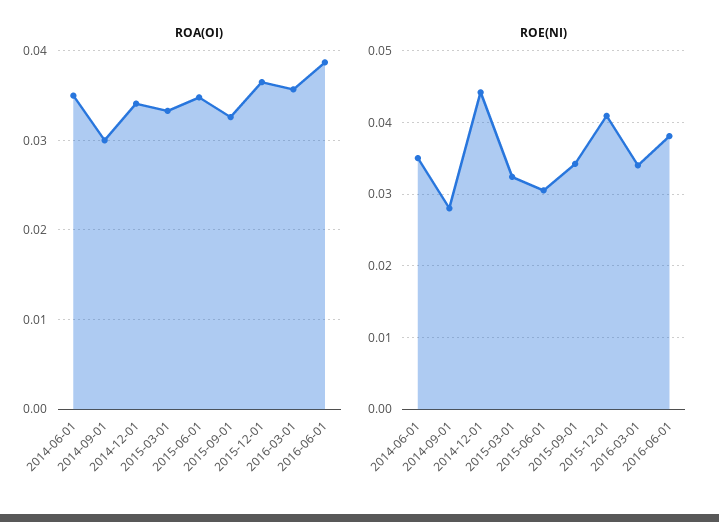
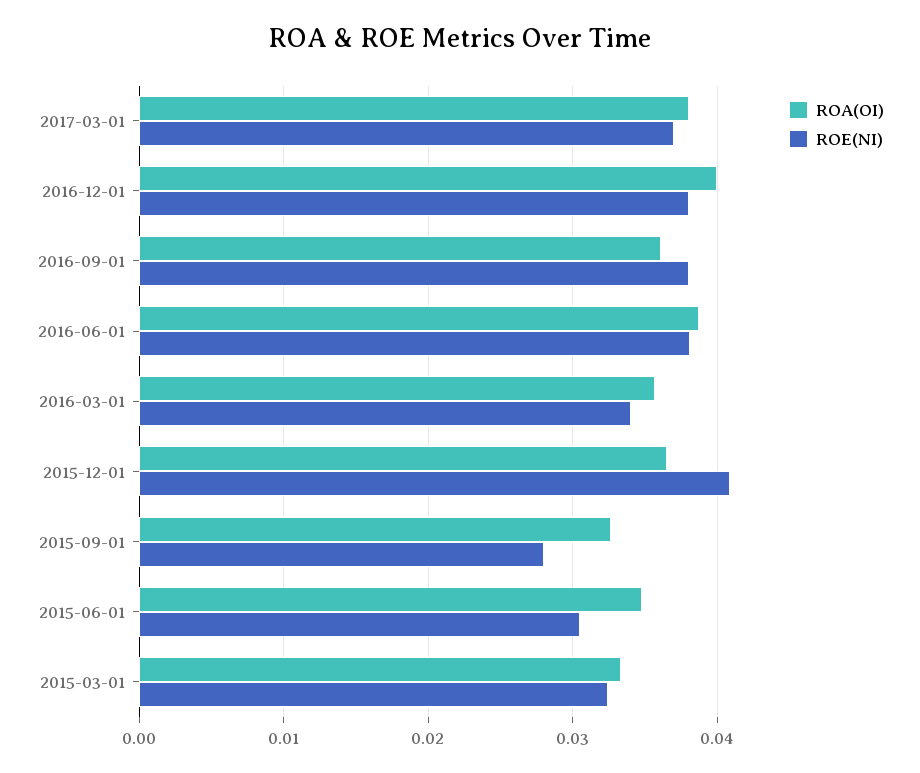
ROA(OI), 2014-06-01: 0.035 -> none
ROA(OI), 2014-09-01: 0.03 -> none
ROA(OI), 2014-12-01: 0.034 -> none
ROE(NI), 2014-06-01: 0.035 -> none
ROE(NI), 2014-09-01: 0.028 -> none
ROE(NI), 2014-12-01: 0.044 -> none
ROE(NI), 2015-09-01: 0.034 -> 0.028
ROA(OI), 2017-03-01: none -> 0.038
ROE(NI), 2017-03-01: none -> 0.037
ROA(OI), 2016-12-01: none -> 0.04
ROE(NI), 2016-12-01: none -> 0.038
ROA(OI), 2016-09-01: none -> 0.036
ROE(NI), 2016-09-01: none -> 0.038

